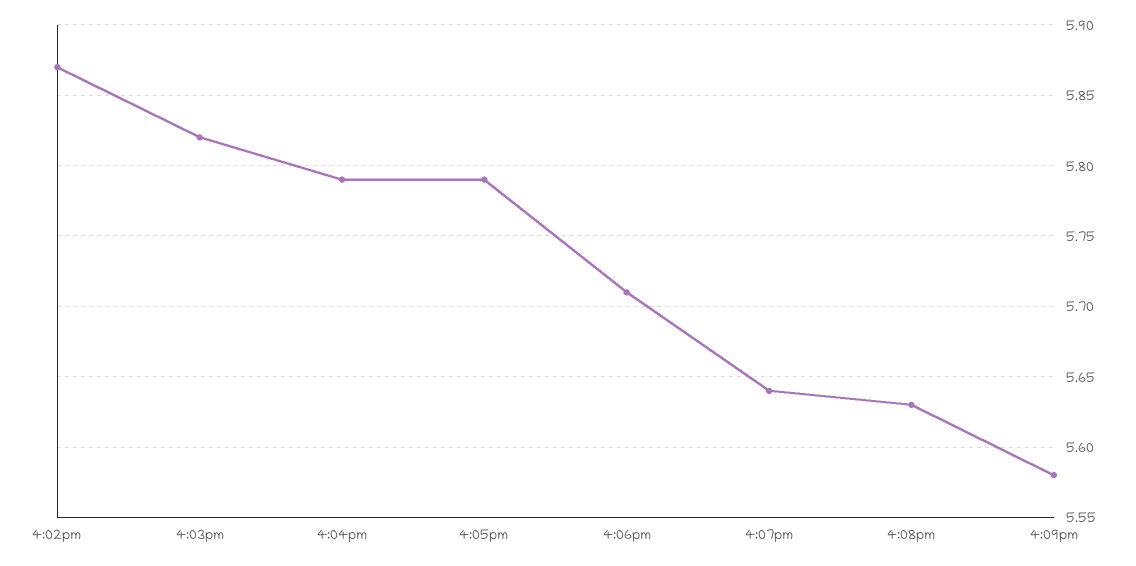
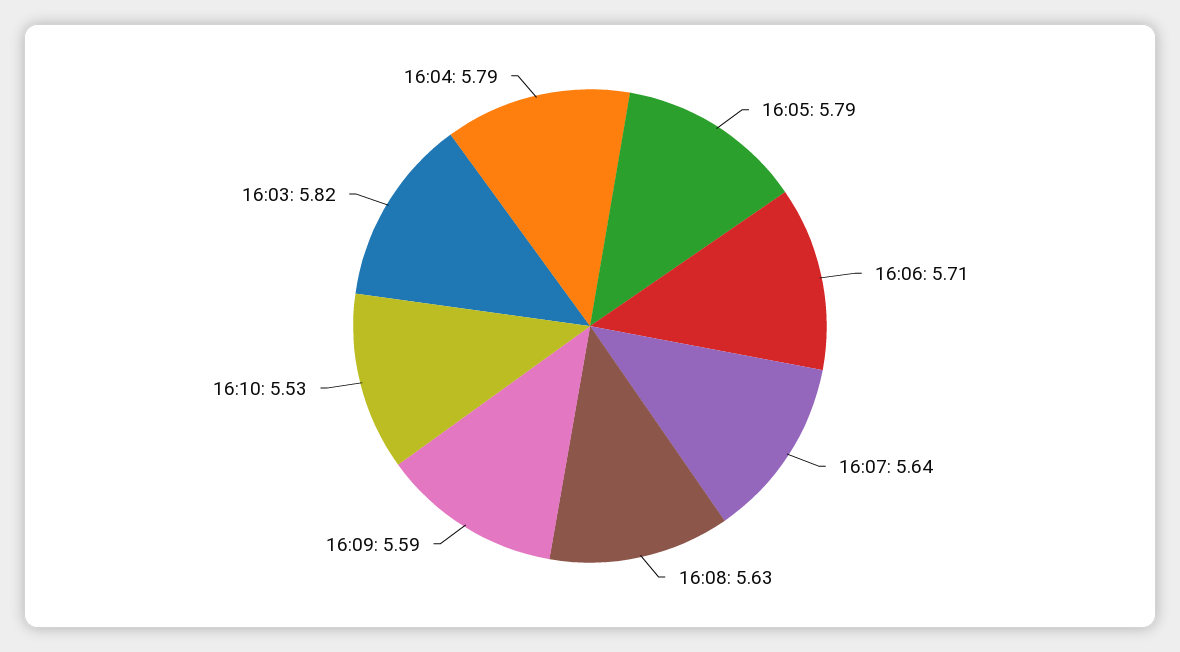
4:02pm: 5.87 -> none
4:09pm: 5.58 -> 5.59
16:10: none -> 5.53

